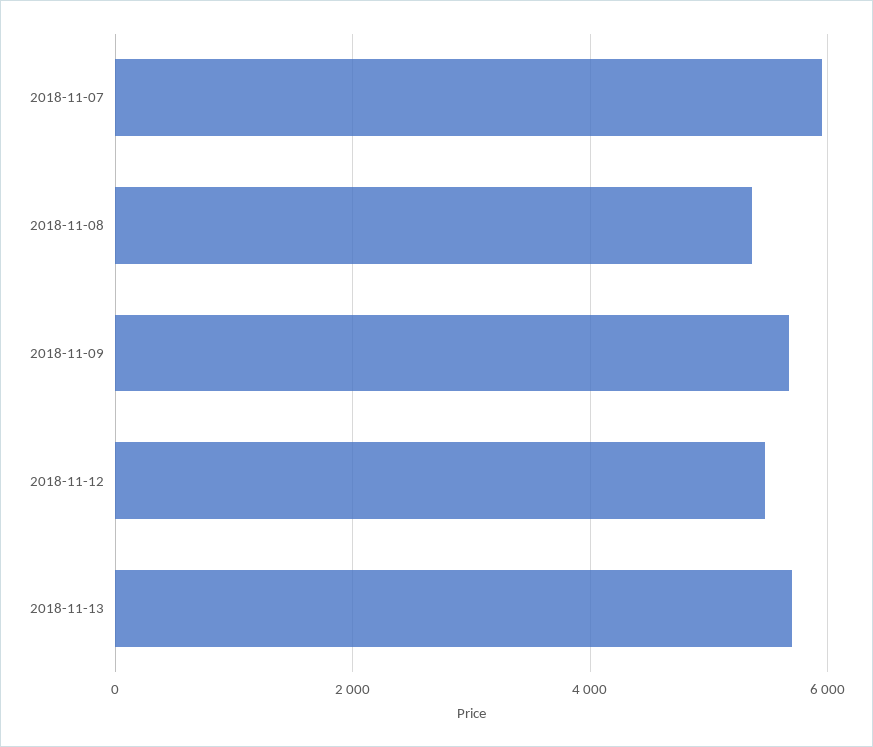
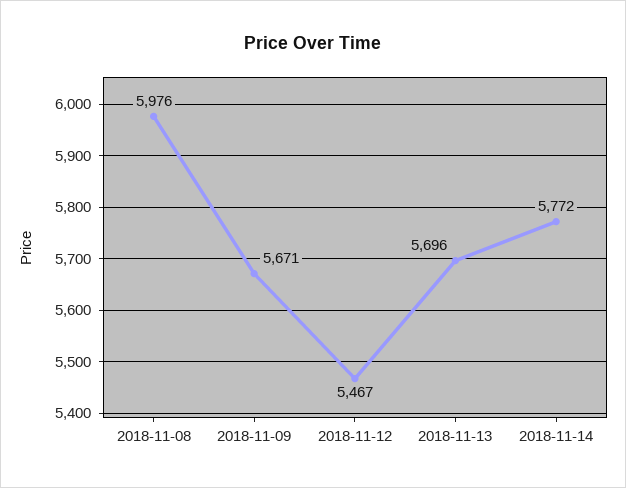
2018-11-07: 6000 -> none
2018-11-08: 5400 -> 5976
2018-11-14: none -> 5772

